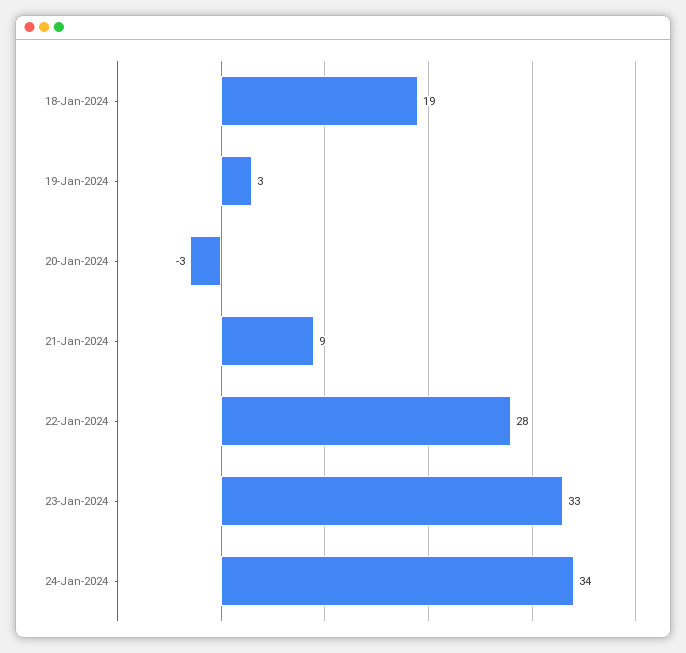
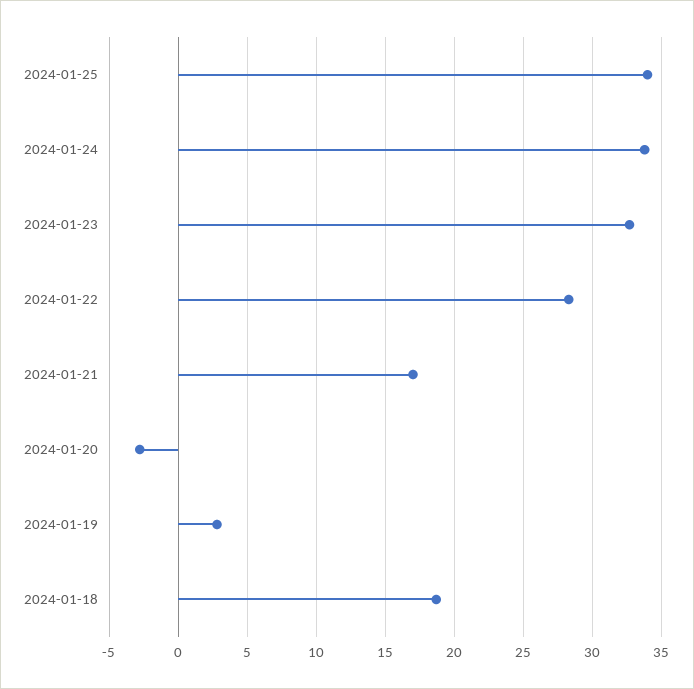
21-Jan-2024: 9 -> 17
2024-01-25: none -> 34

